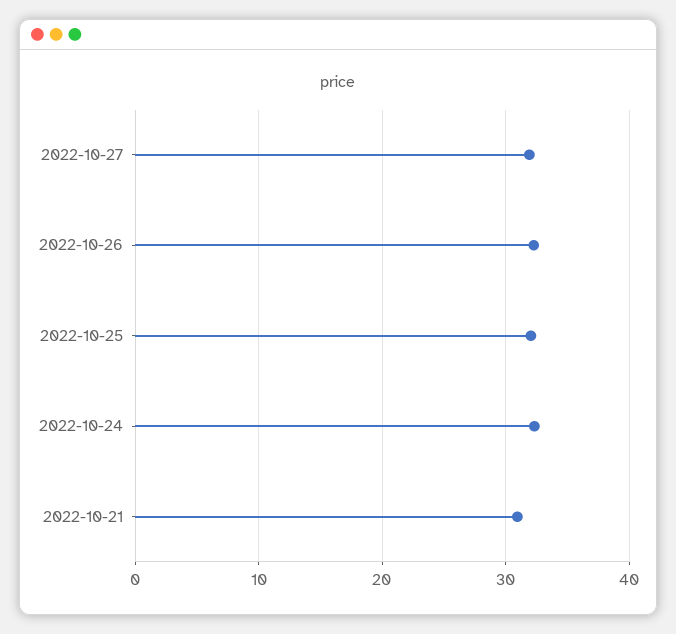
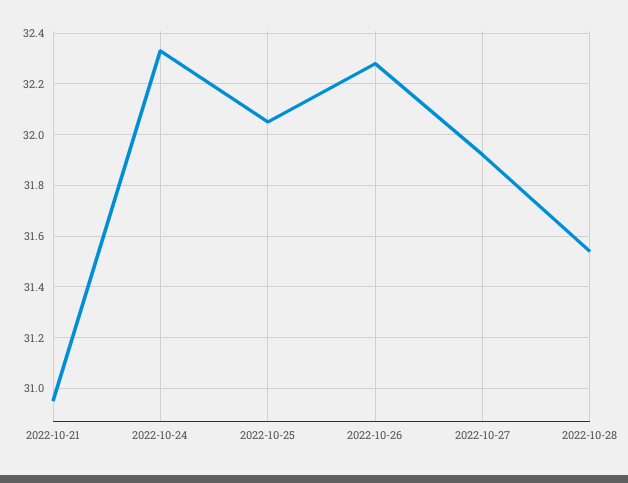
2022-10-28: none -> 31.55

